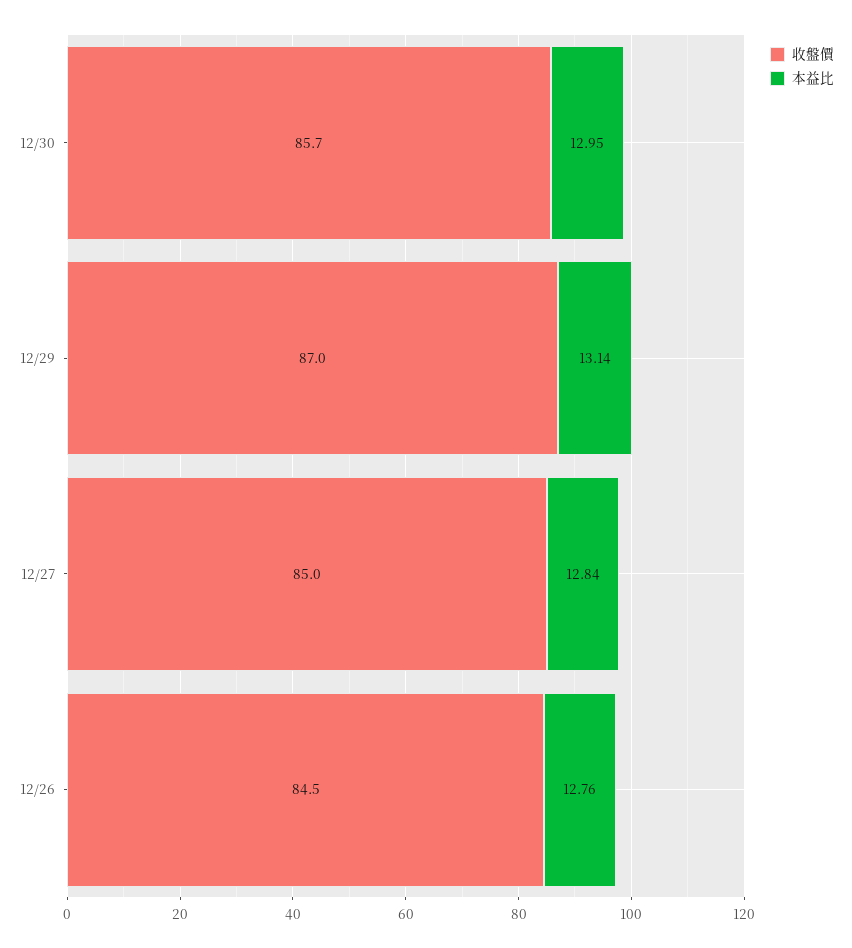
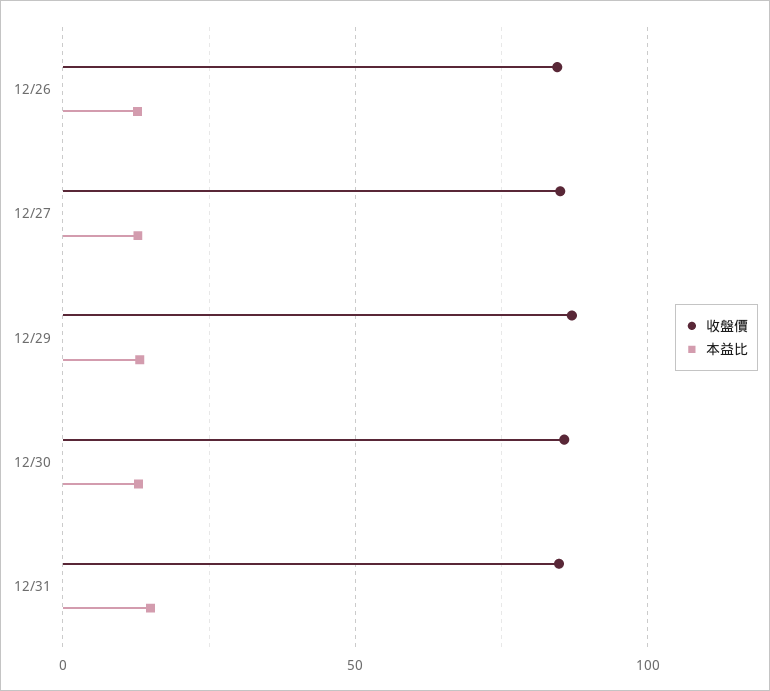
收盤價, 12/31: none -> 85
本益比, 12/31: none -> 15

